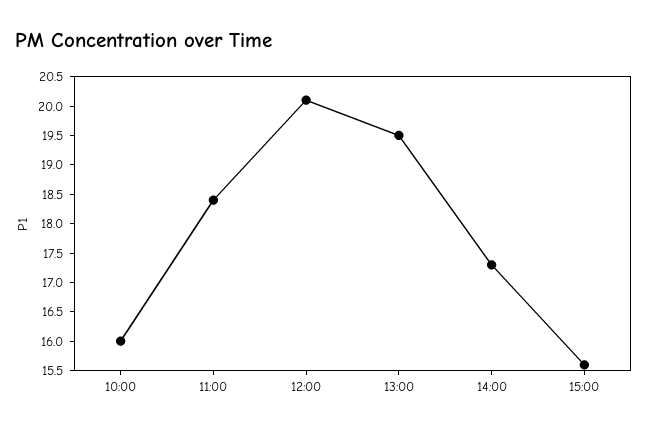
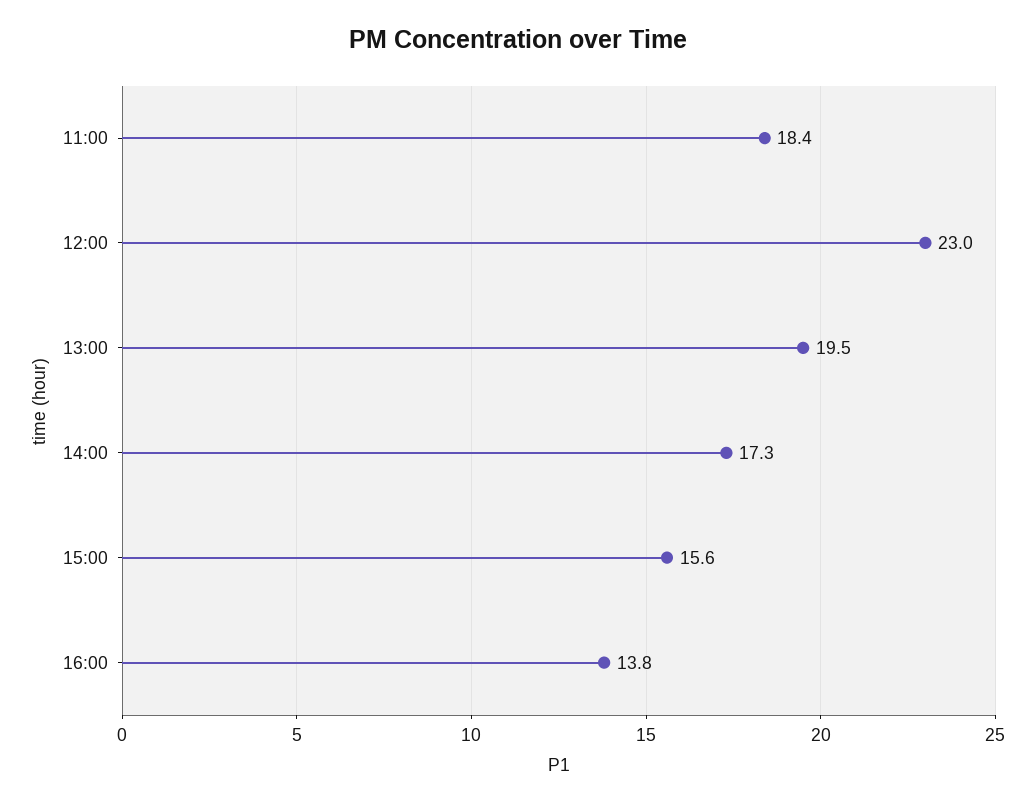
10:00: 16 -> none
12:00: 20 -> 23
16:00: none -> 13.8

